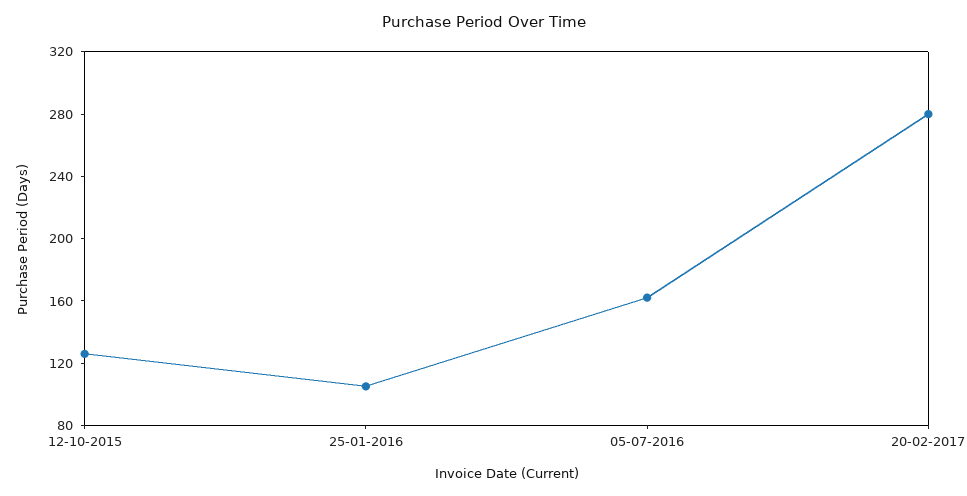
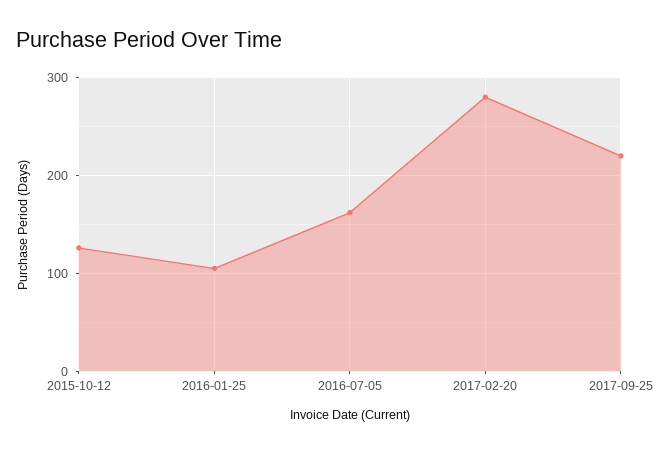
2017-09-25: none -> 220

